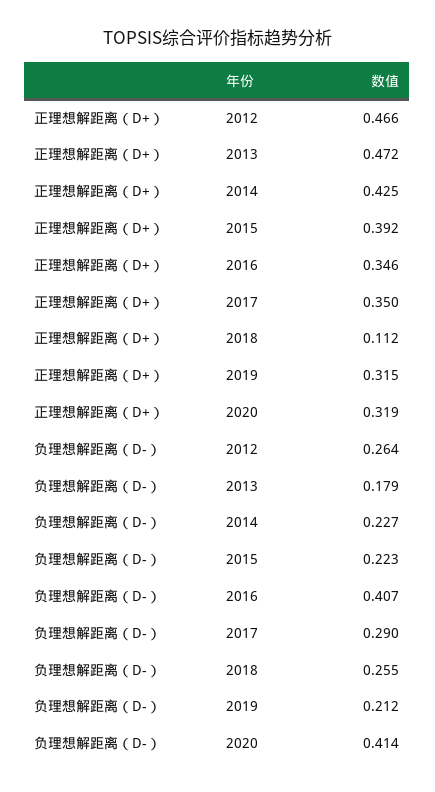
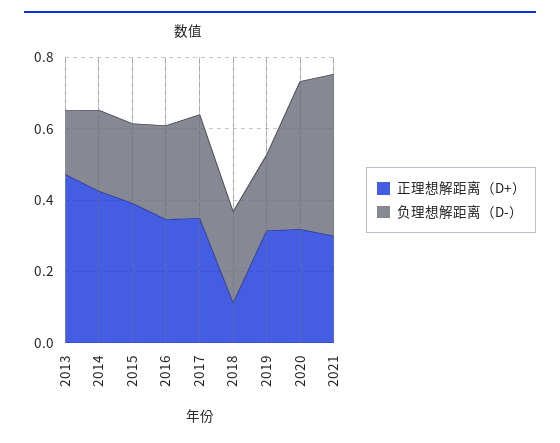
正理想解距离（D+）, 2012: 0.466 -> none
负理想解距离（D-）, 2012: 0.264 -> none
负理想解距离（D-）, 2016: 0.407 -> 0.25
正理想解距离（D+）, 2021: none -> 0.3
负理想解距离（D-）, 2021: none -> 0.45

